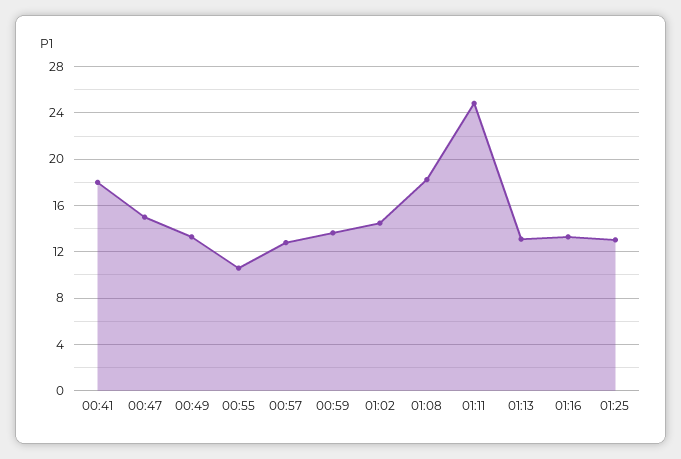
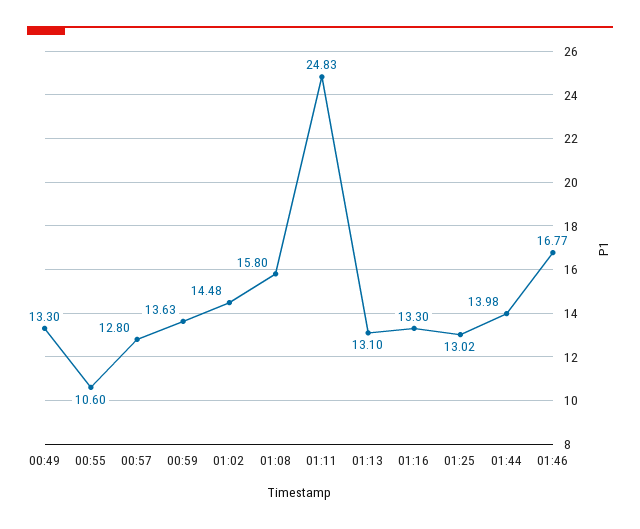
00:41: 18 -> none
00:47: 15 -> none
01:08: 18 -> 15.8
01:44: none -> 13.98
01:46: none -> 16.77

